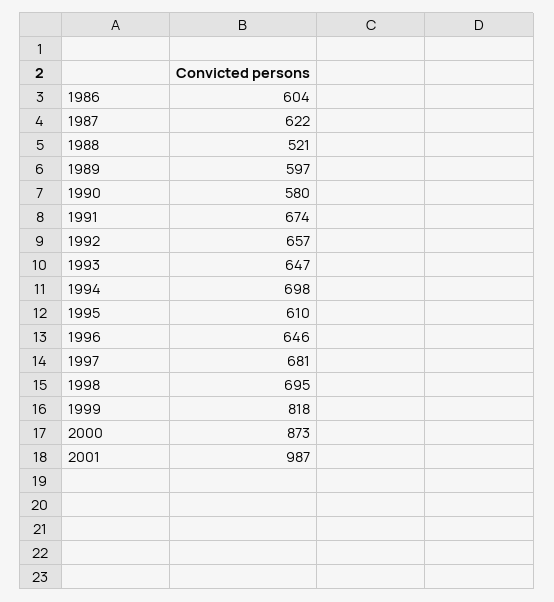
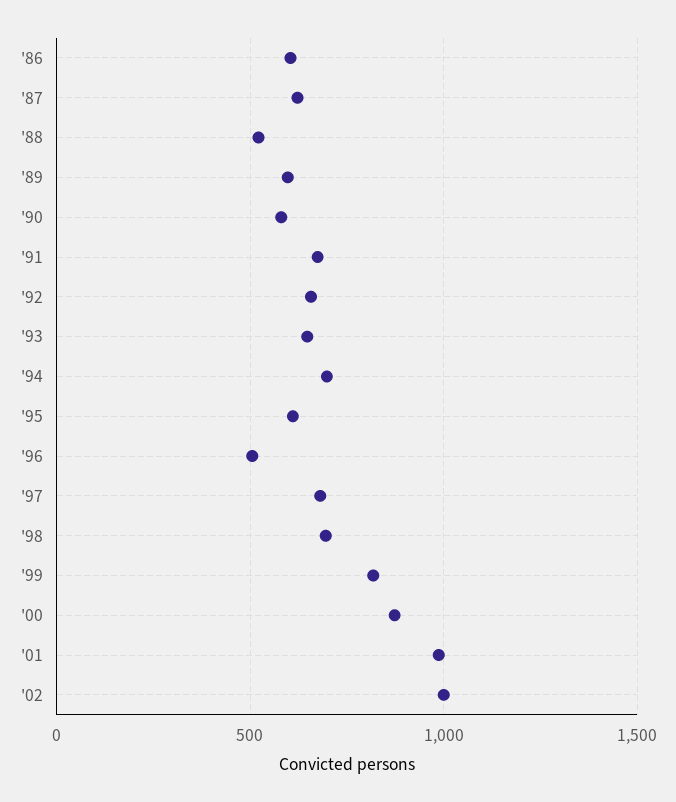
1996: 646 -> 500
'02: none -> 1000

